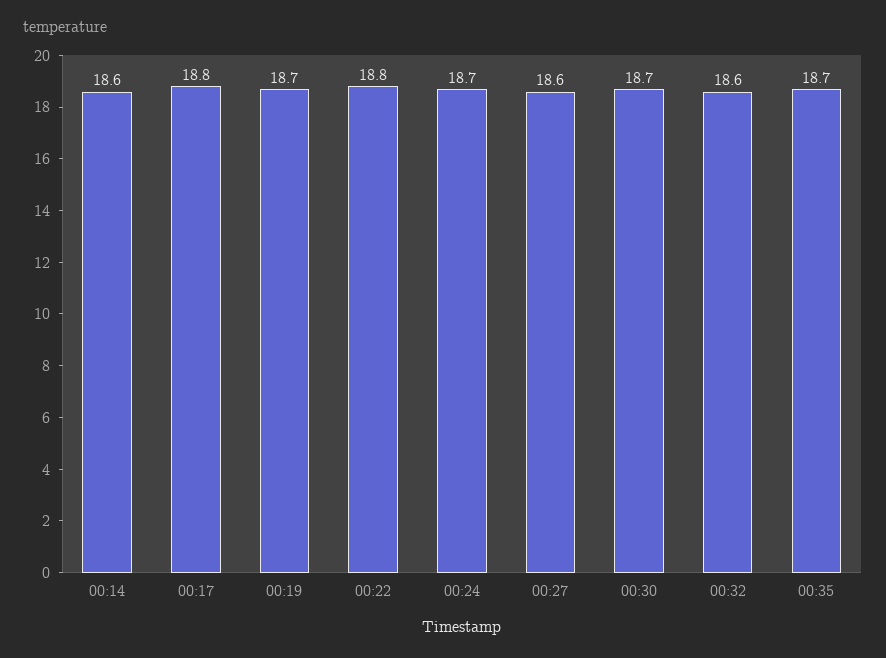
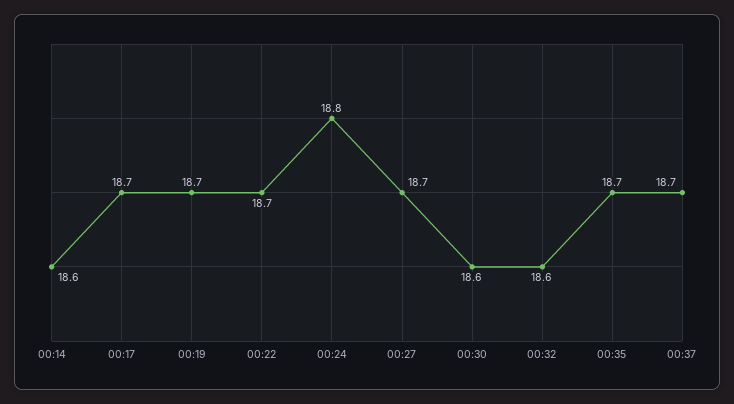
00:17: 18.8 -> 18.7
00:22: 18.8 -> 18.7
00:24: 18.7 -> 18.8
00:27: 18.6 -> 18.7
00:30: 18.7 -> 18.6
00:37: none -> 18.7

